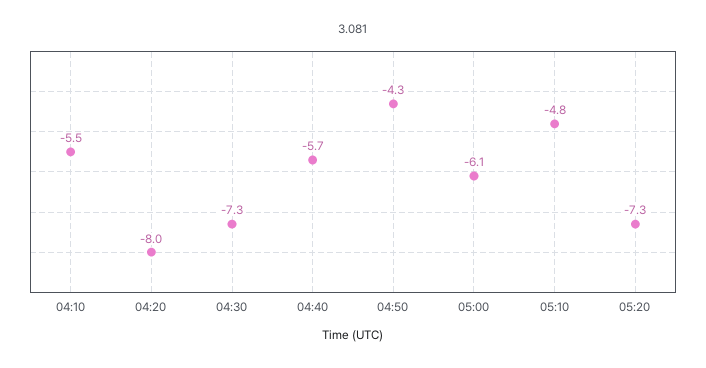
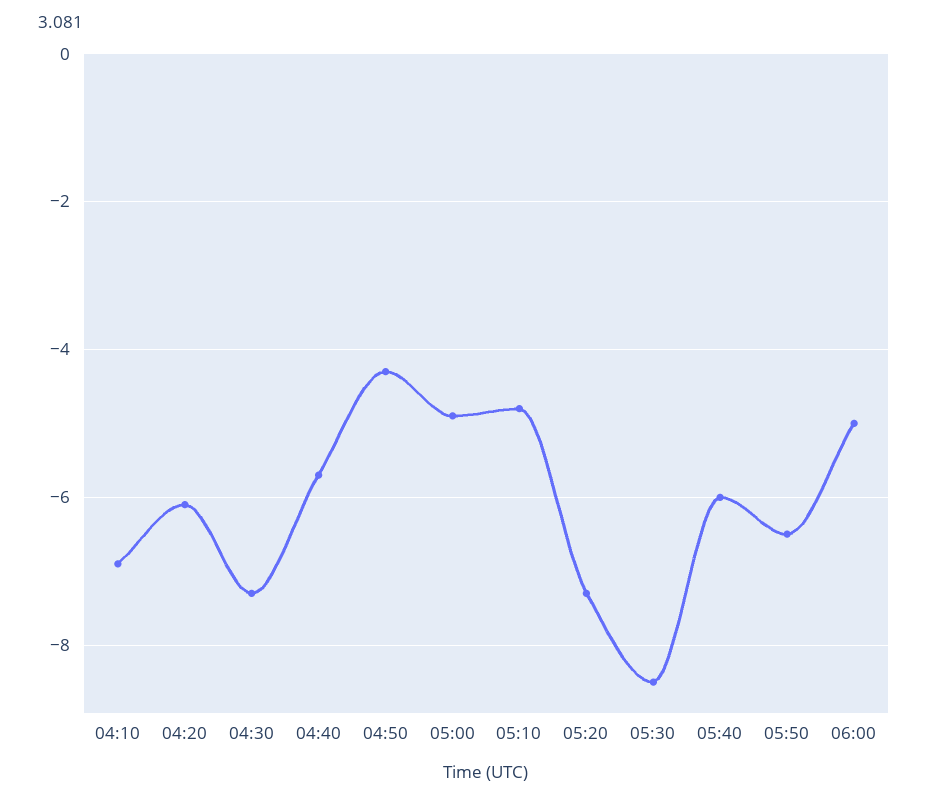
04:10: -5.5 -> -7
04:20: -8 -> -6
05:00: -6.1 -> -5
05:30: none -> -8.5
05:40: none -> -6
05:50: none -> -6.5
06:00: none -> -5

